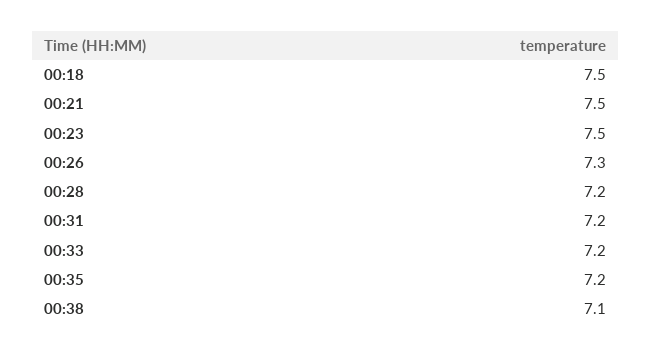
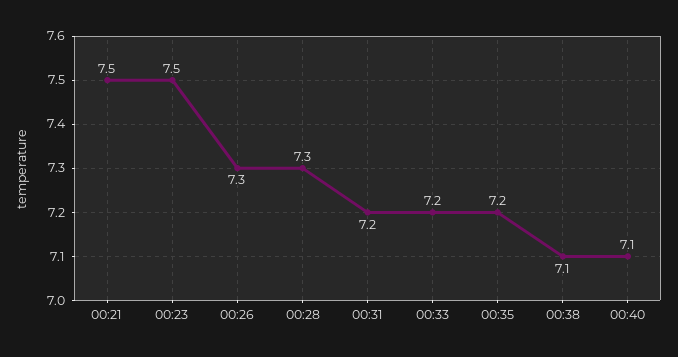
00:18: 7.5 -> none
00:28: 7.2 -> 7.3
00:40: none -> 7.1

